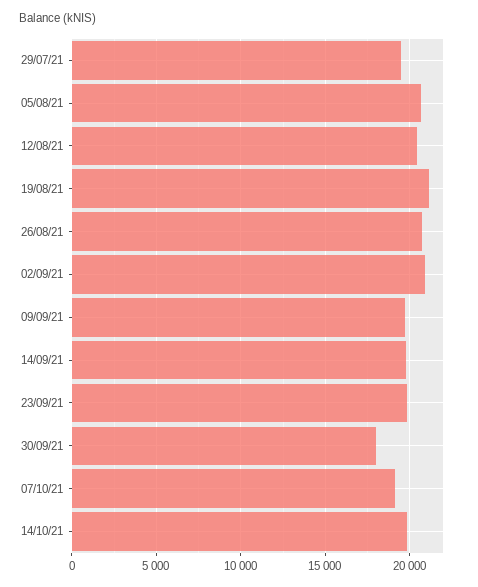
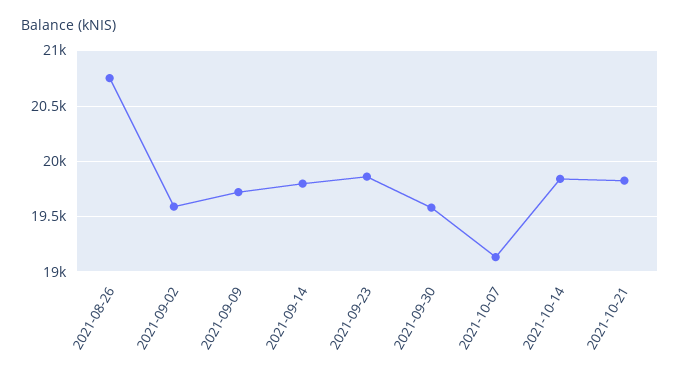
29/07/21: 19500 -> none
05/08/21: 20500 -> none
12/08/21: 20500 -> none
19/08/21: 21000 -> none
02/09/21: 21000 -> 19600
30/09/21: 18000 -> 19600
2021-10-21: none -> 19800

